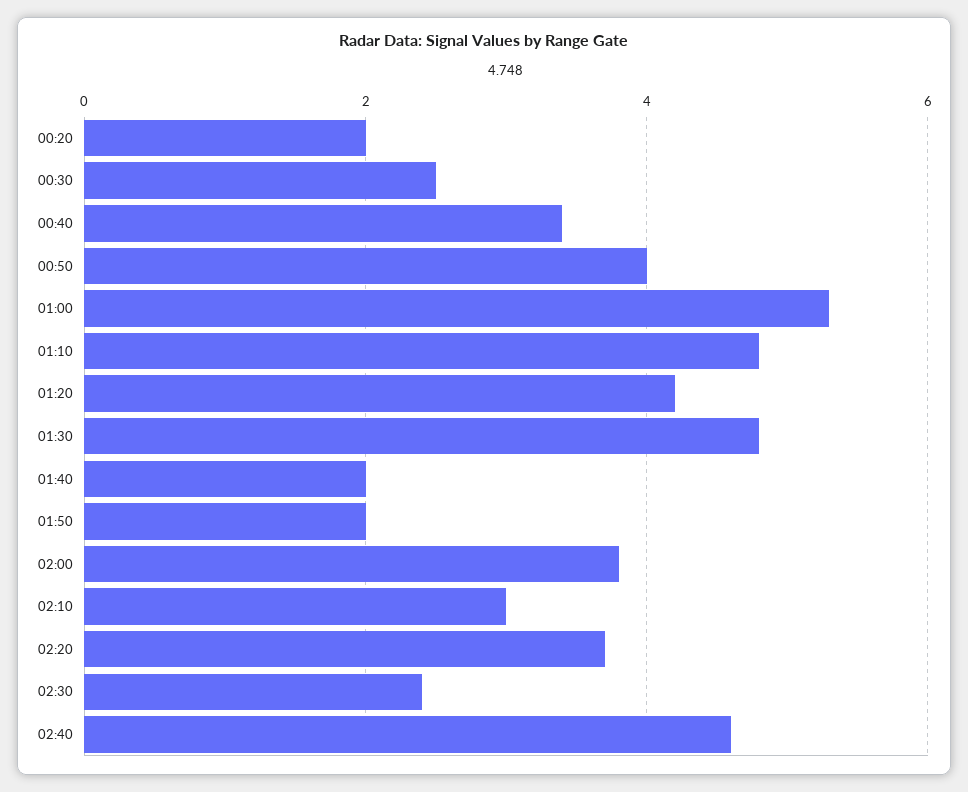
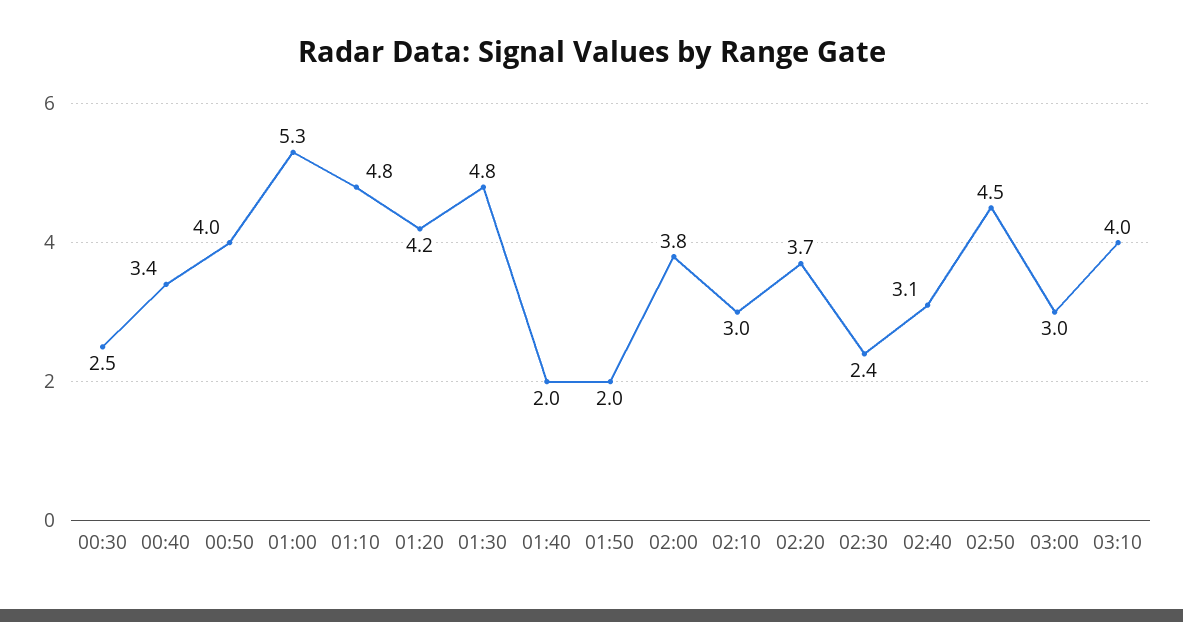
00:20: 2 -> none
02:40: 4.5 -> 3.1
02:50: none -> 4.5
03:00: none -> 3
03:10: none -> 4

